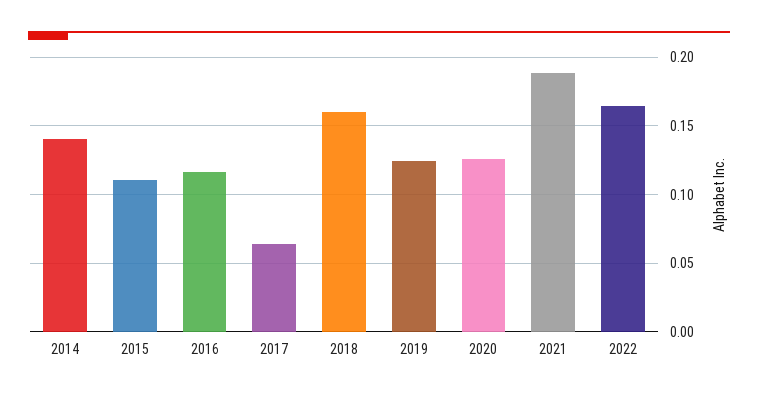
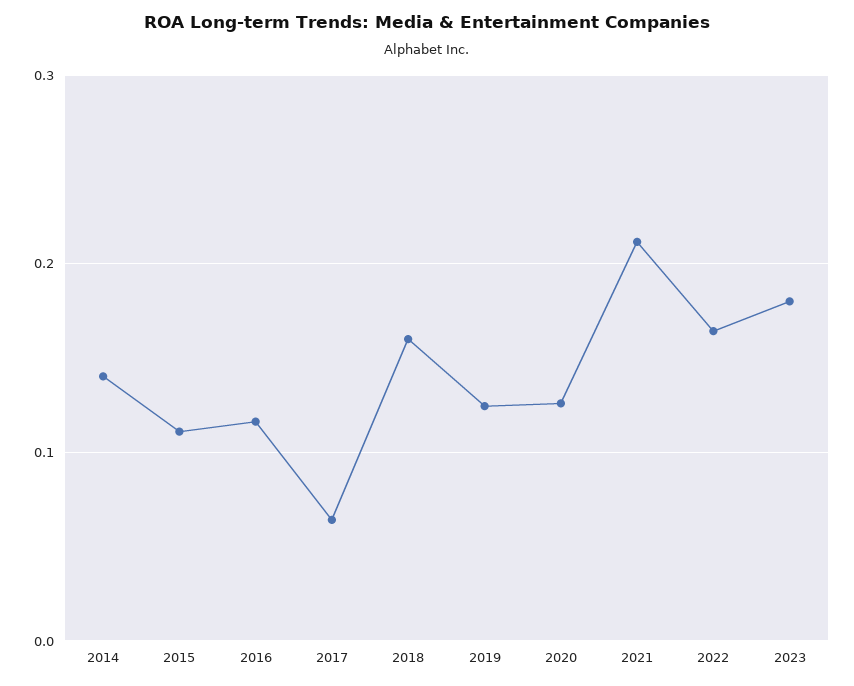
2021: 0.19 -> 0.21
2023: none -> 0.18

